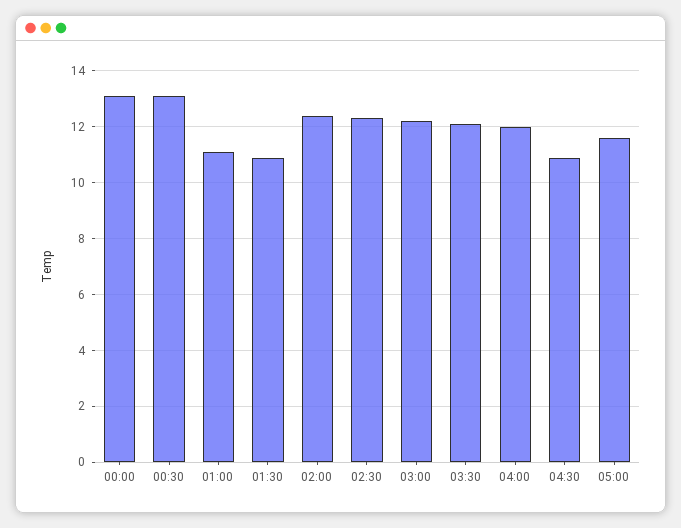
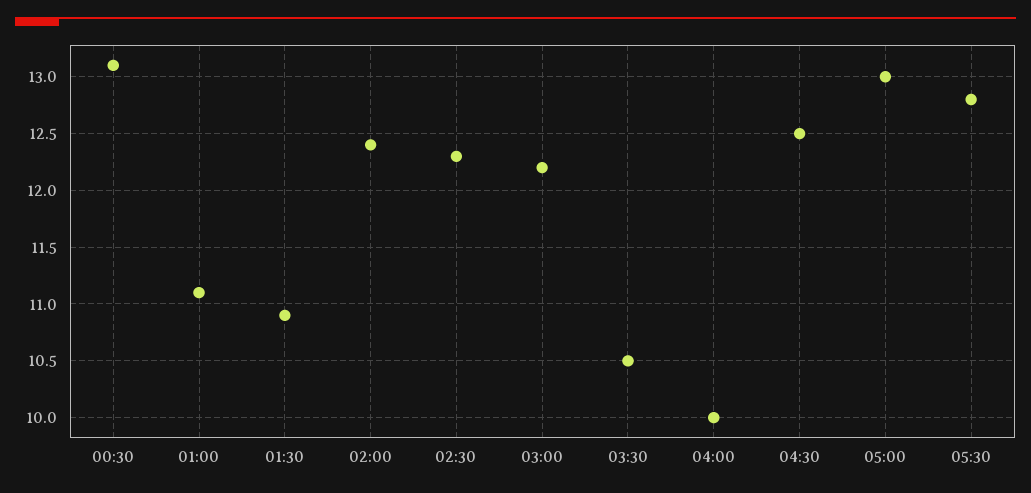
00:00: 13 -> none
03:30: 12 -> 10.5
04:00: 12 -> 10
04:30: 11 -> 12.5
05:00: 11.5 -> 13
05:30: none -> 12.8

